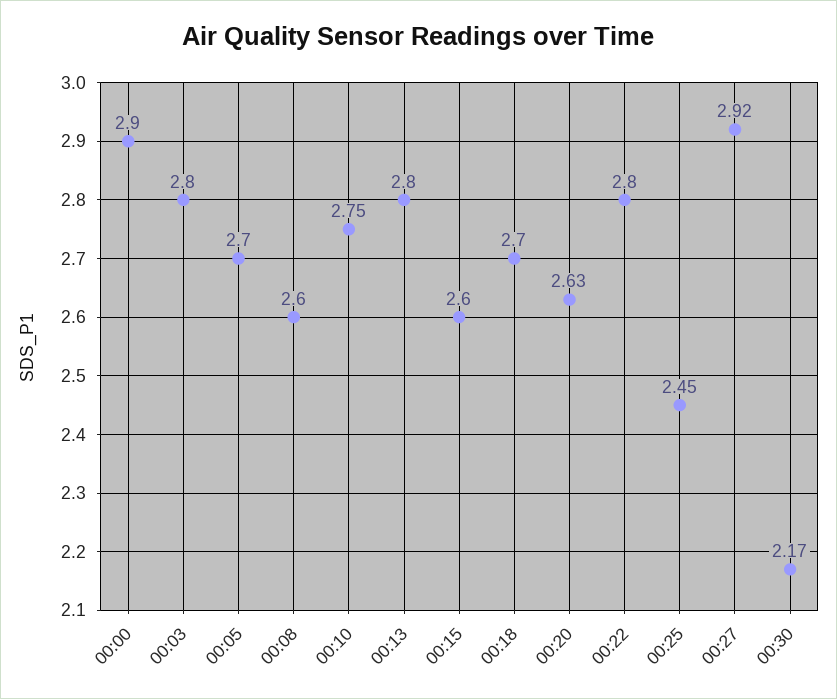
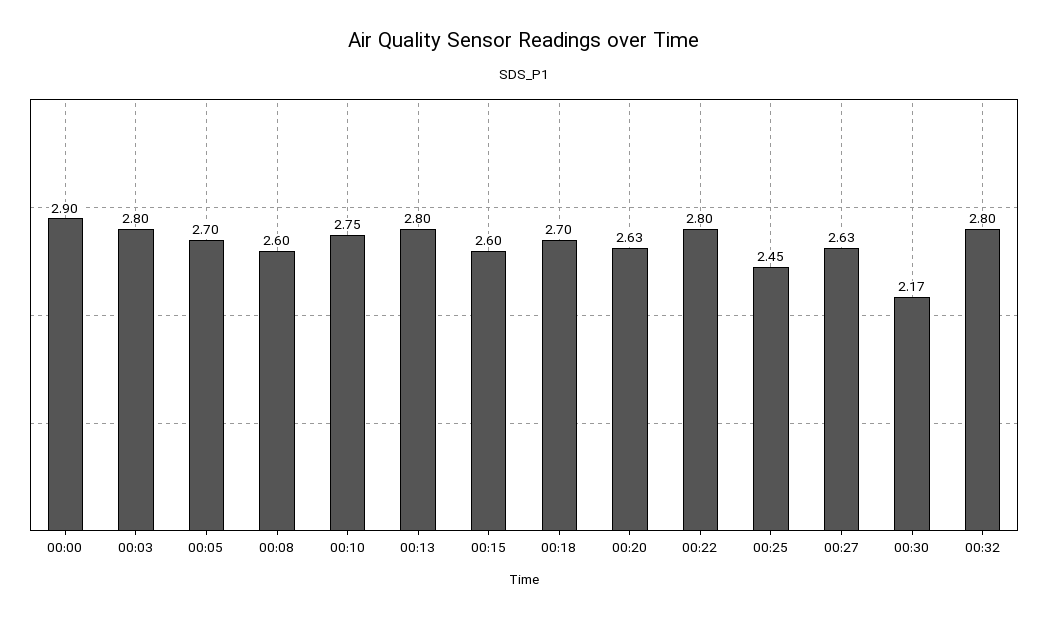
00:27: 2.92 -> 2.63
00:32: none -> 2.8

